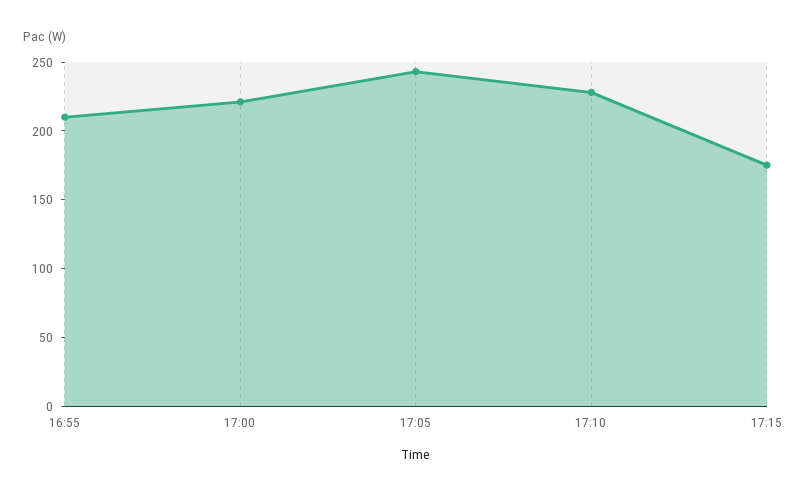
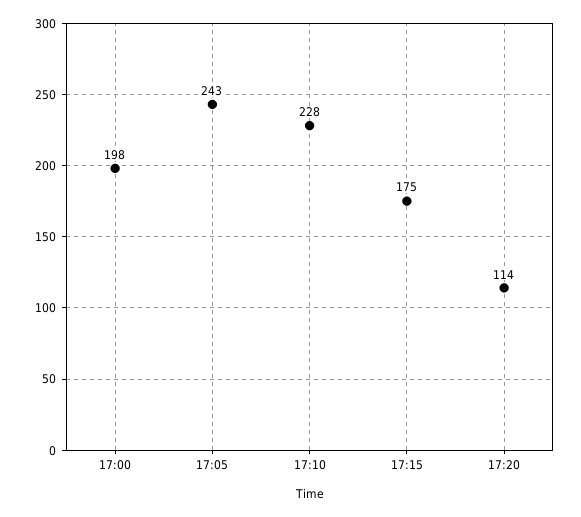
16:55: 210 -> none
17:00: 220 -> 198
17:20: none -> 114

